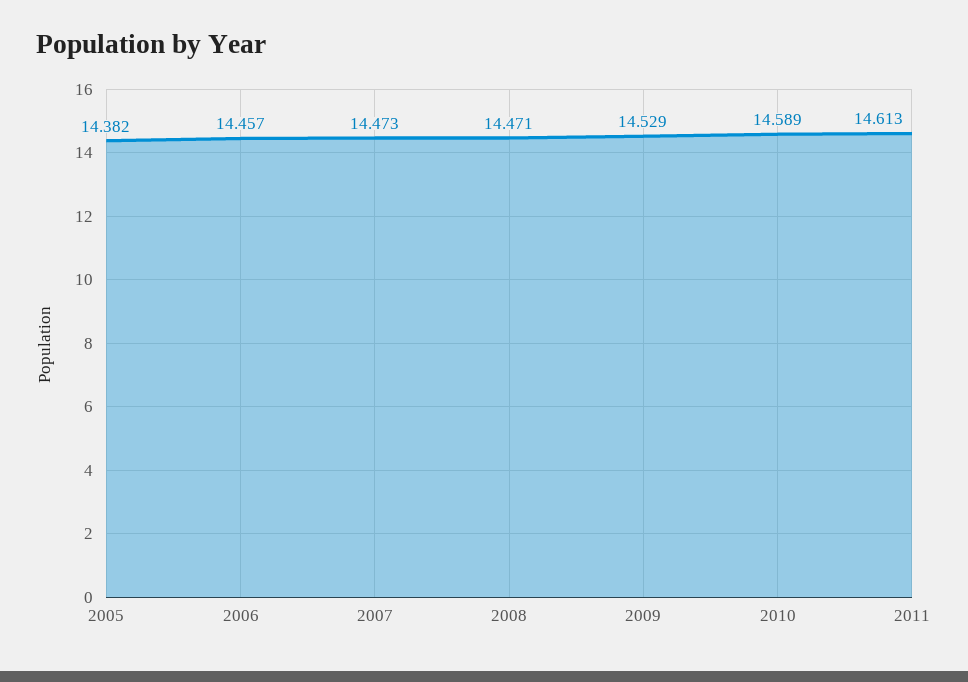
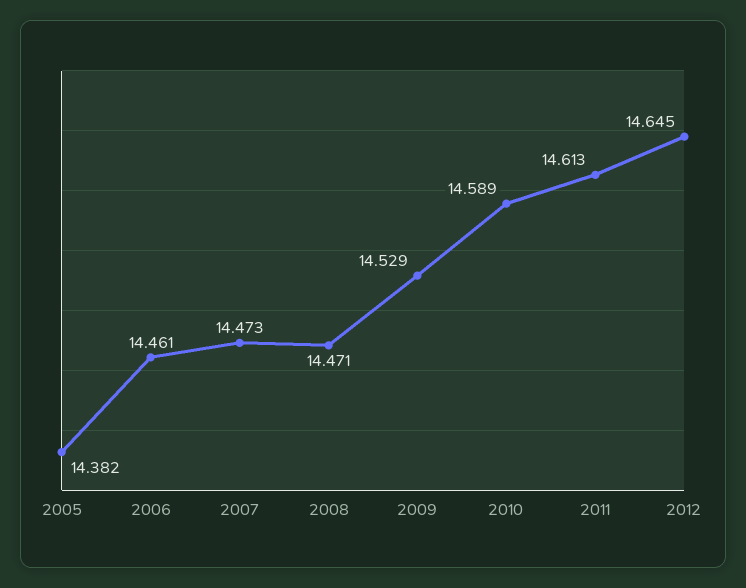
2006: 14.457 -> 14.461
2012: none -> 14.645

